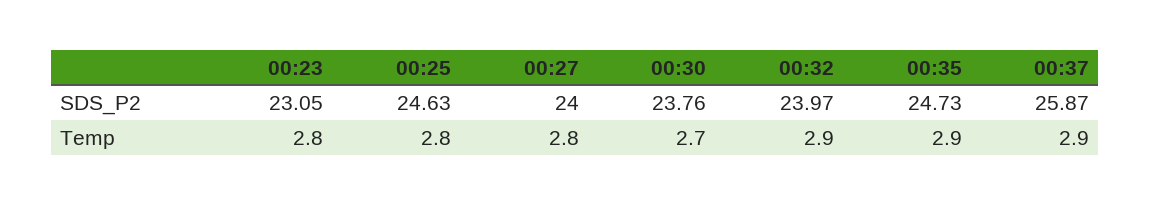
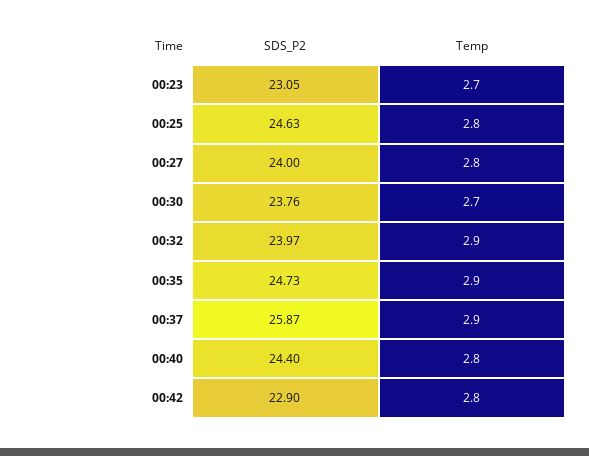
00:23, Temp: 2.8 -> 2.7
00:40, SDS_P2: none -> 24.4
00:40, Temp: none -> 2.8
00:42, SDS_P2: none -> 22.9
00:42, Temp: none -> 2.8

